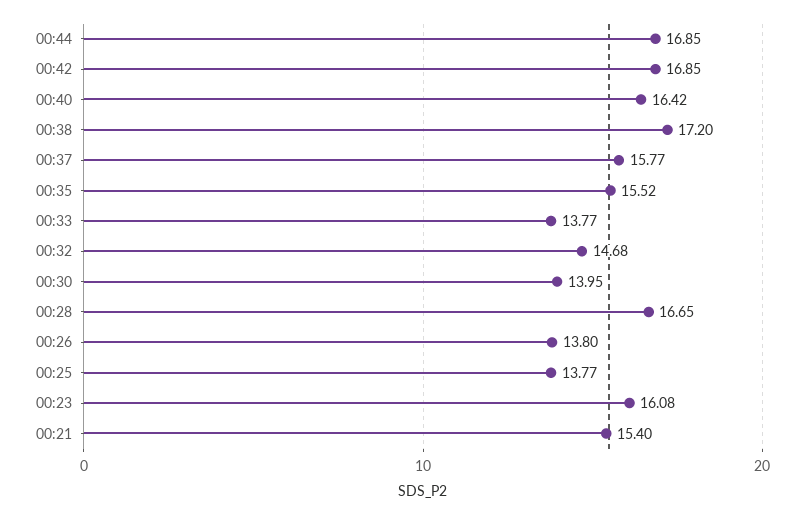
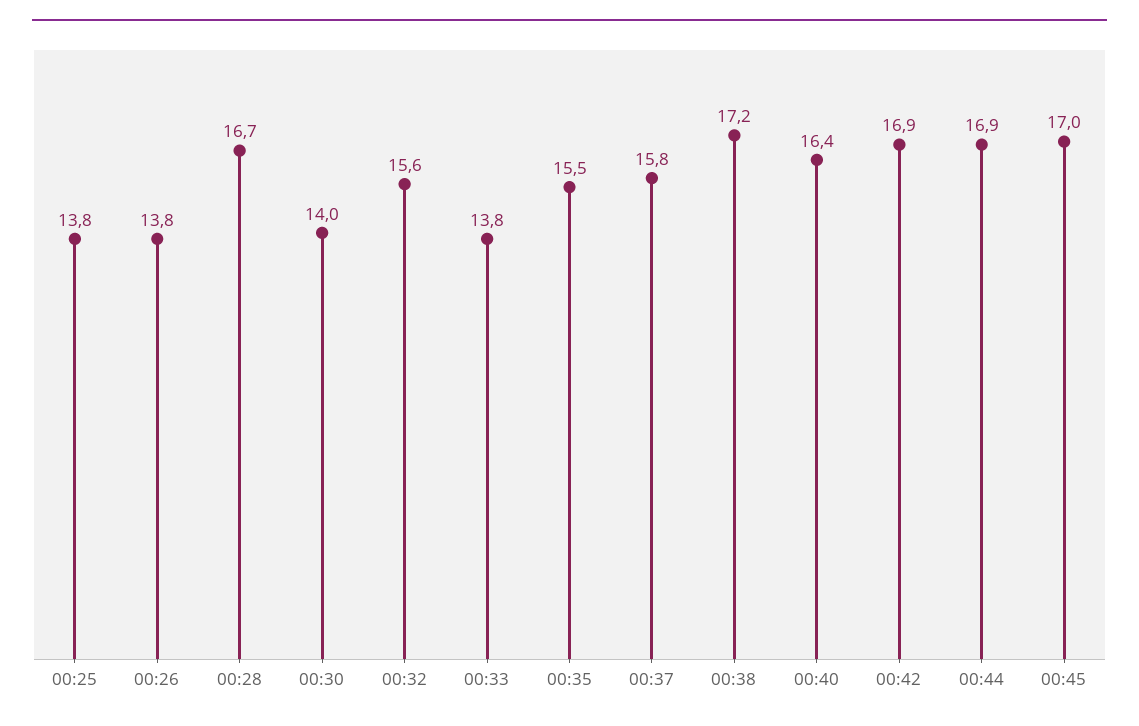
00:32: 14.68 -> 15.6
00:23: 16.08 -> none
00:21: 15.4 -> none
00:45: none -> 17

